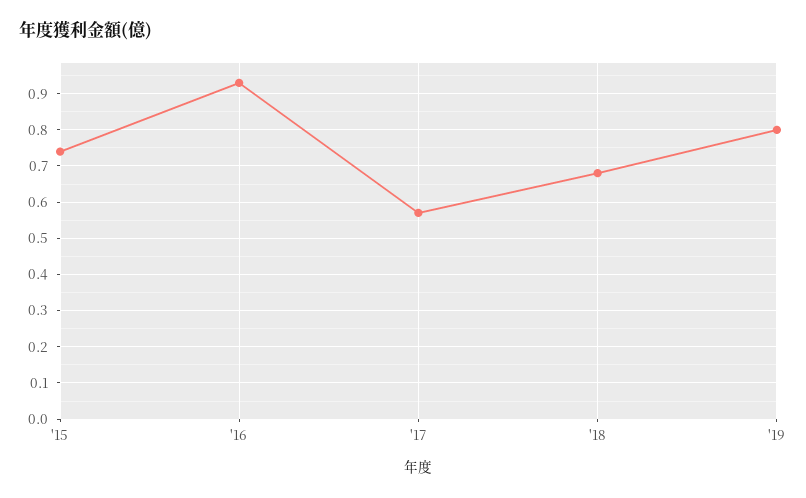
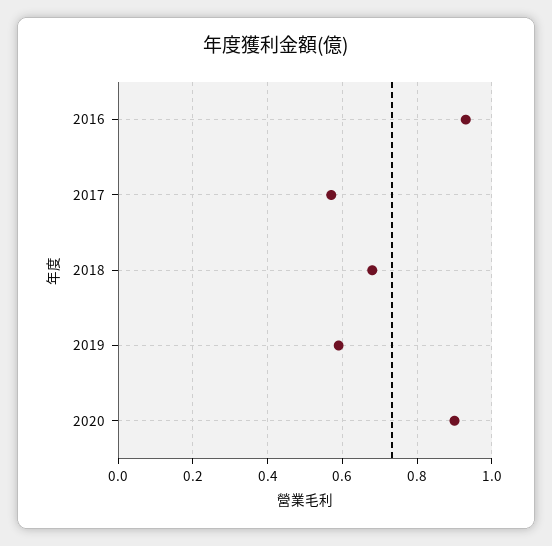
'15: 0.75 -> none
'19: 0.8 -> 0.6
2020: none -> 0.9

